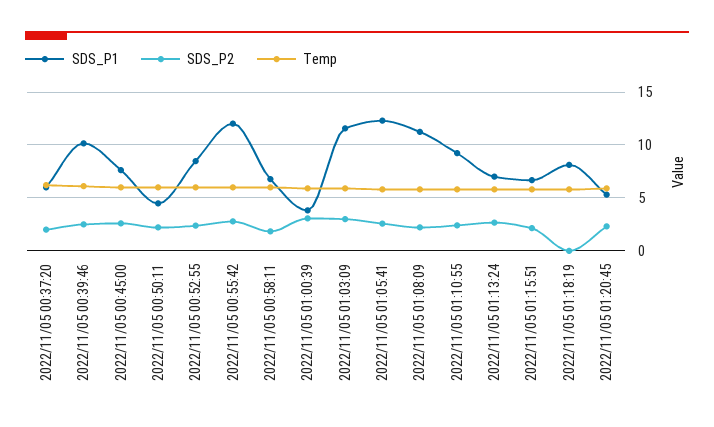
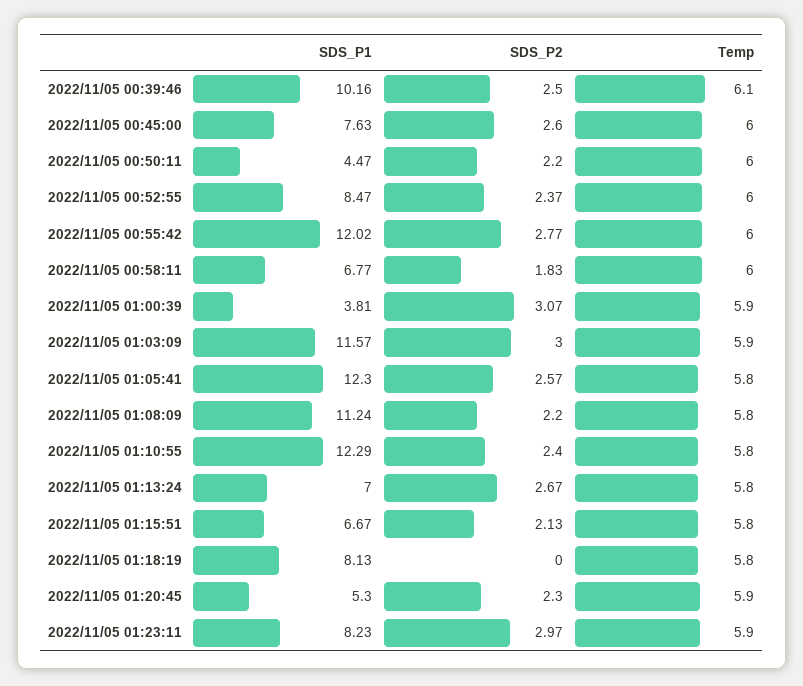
SDS_P1, 2022/11/05 00:37:20: 6 -> none
SDS_P2, 2022/11/05 00:37:20: 2 -> none
Temp, 2022/11/05 00:37:20: 6 -> none
SDS_P1, 2022/11/05 01:10:55: 9 -> 12.29
SDS_P1, 2022/11/05 01:23:11: none -> 8.23
SDS_P2, 2022/11/05 01:23:11: none -> 2.97
Temp, 2022/11/05 01:23:11: none -> 5.9

